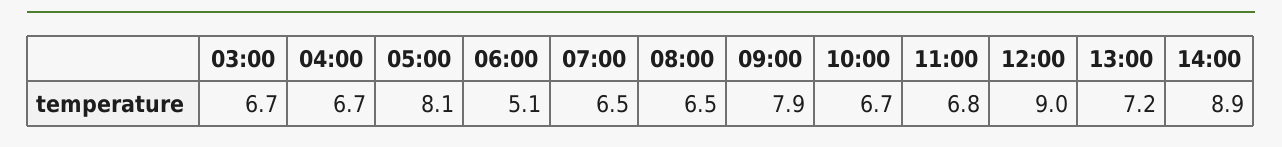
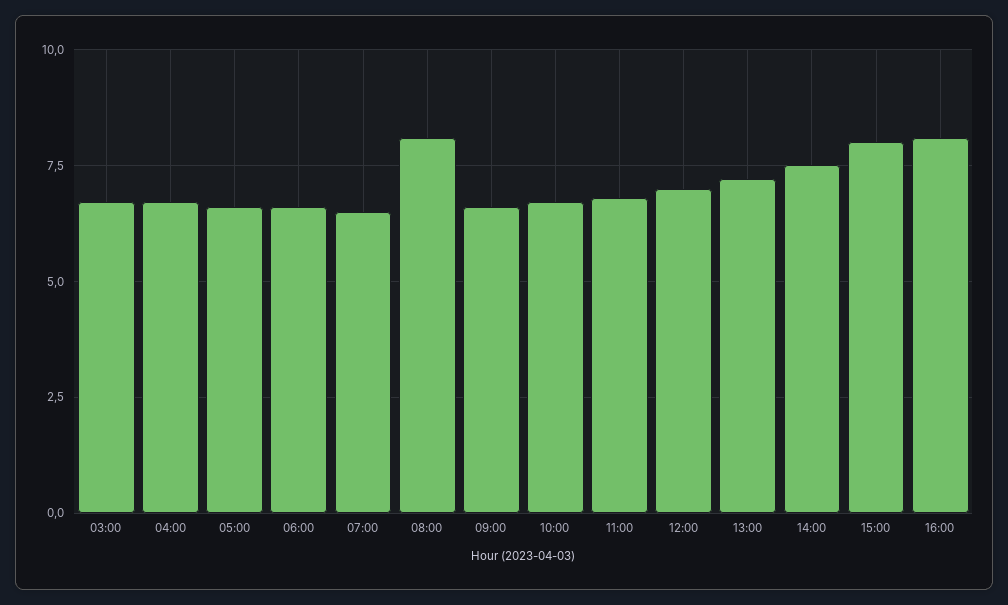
05:00: 8.1 -> 6.5
06:00: 5.1 -> 6.5
08:00: 6.5 -> 8
09:00: 7.9 -> 6.5
12:00: 9 -> 7
14:00: 8.9 -> 7.5
15:00: none -> 8
16:00: none -> 8

